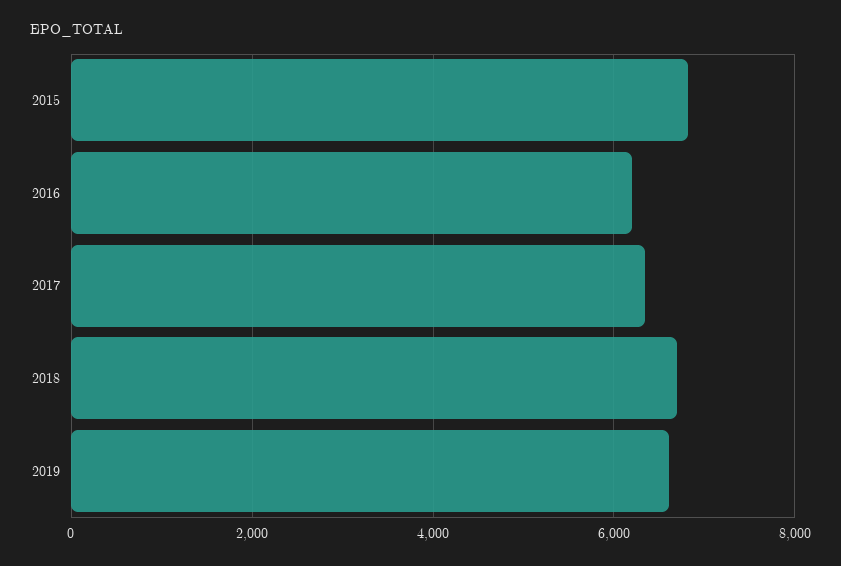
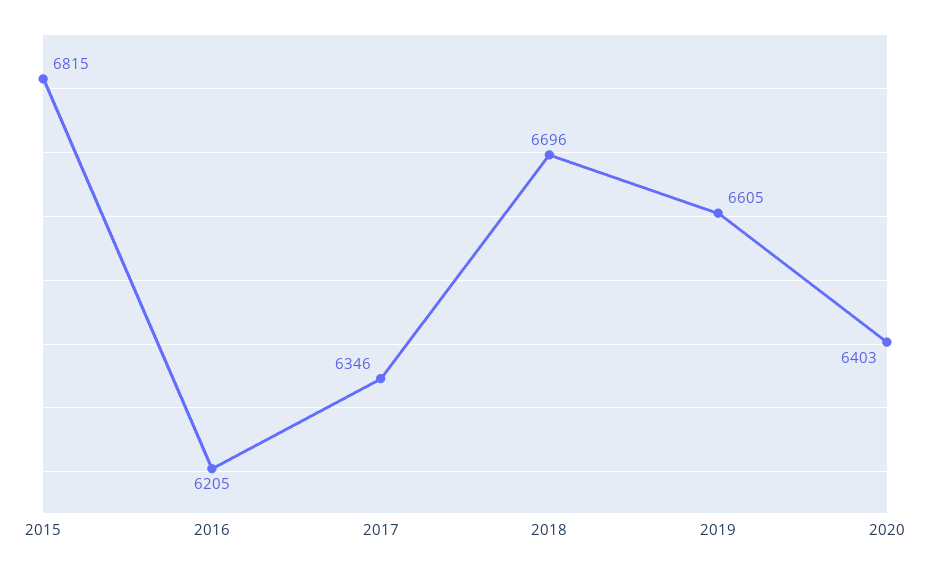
2020: none -> 6403

